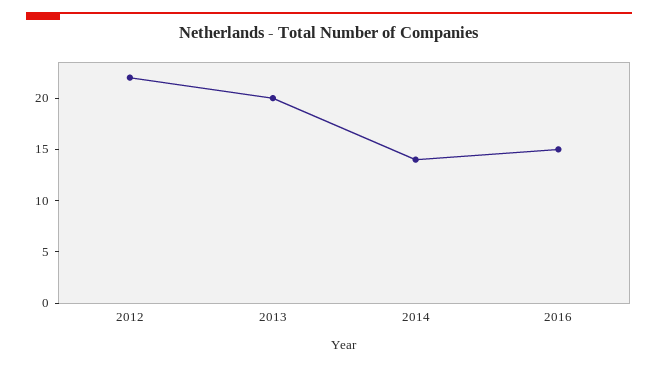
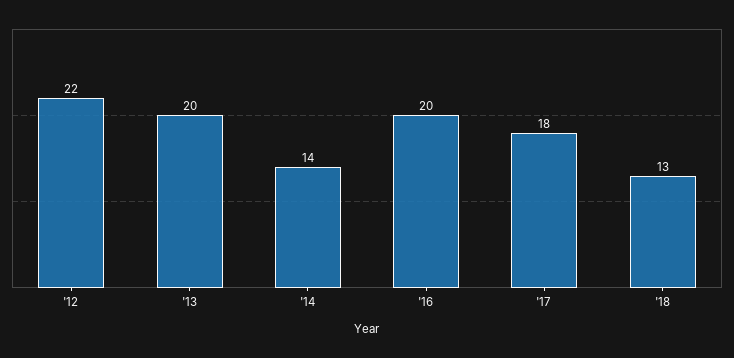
2016: 15 -> 20
'17: none -> 18
'18: none -> 13

